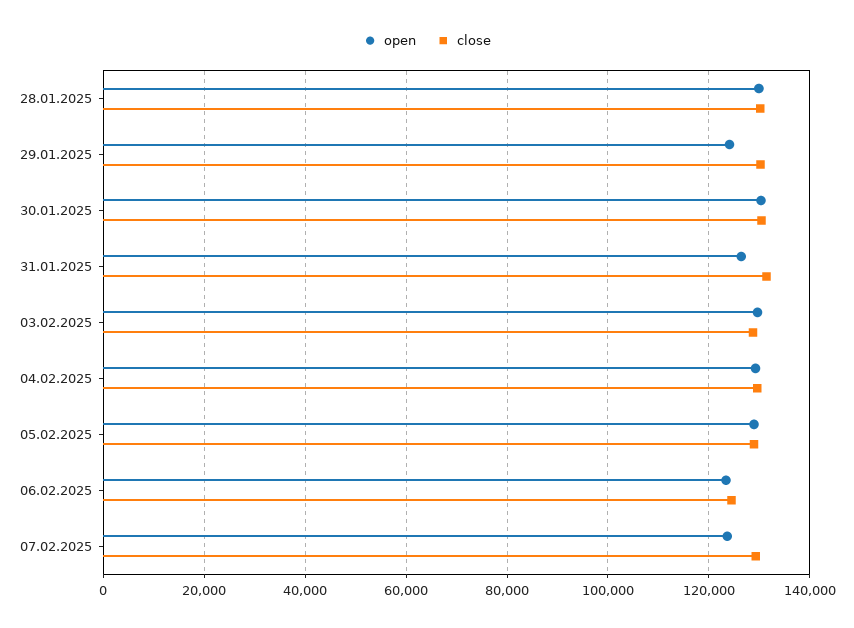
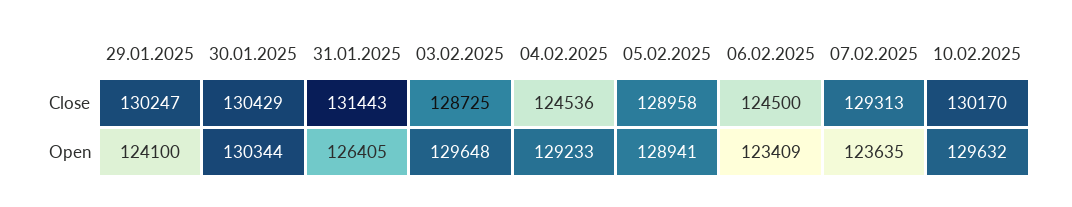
open, 28.01.2025: 130000 -> none
close, 28.01.2025: 130000 -> none
close, 04.02.2025: 130000 -> 124536
close, 10.02.2025: none -> 130170
open, 10.02.2025: none -> 129632

